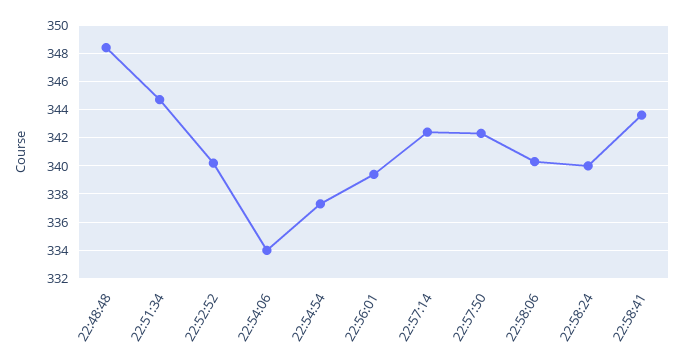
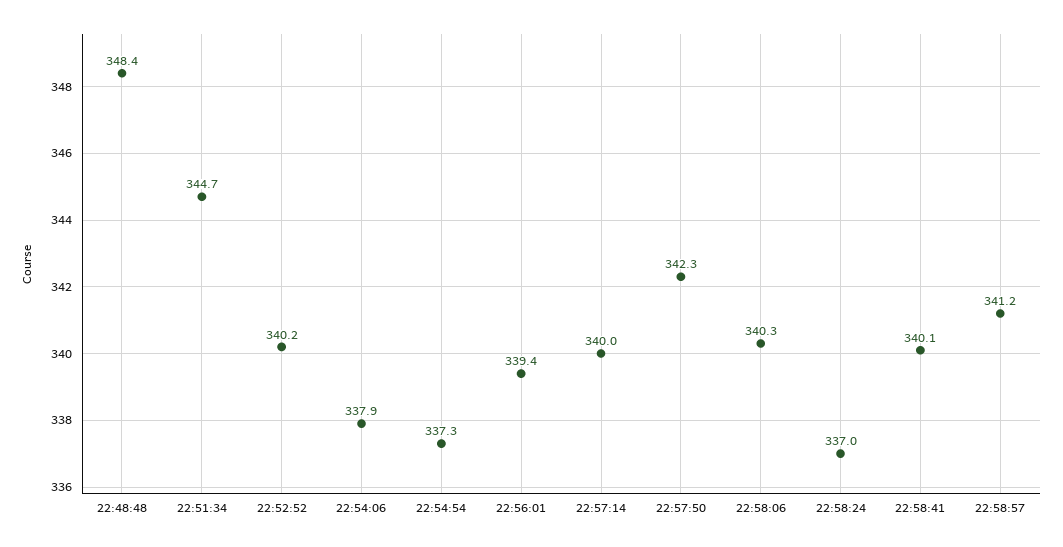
22:54:06: 334 -> 337.9
22:57:14: 342.5 -> 340
22:58:24: 340 -> 337
22:58:41: 343.5 -> 340.1
22:58:57: none -> 341.2

